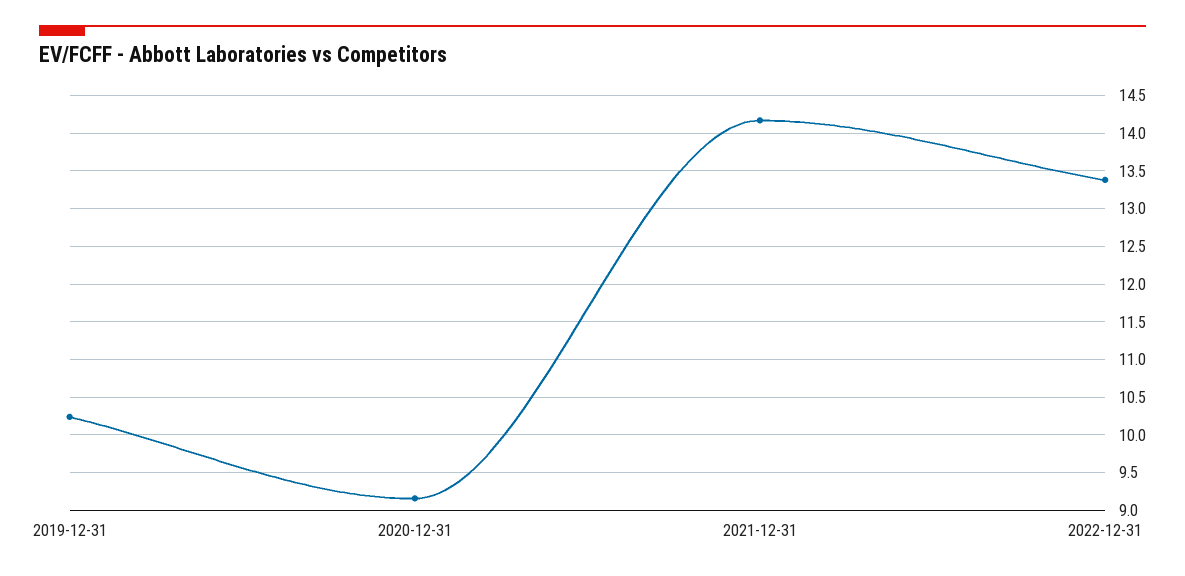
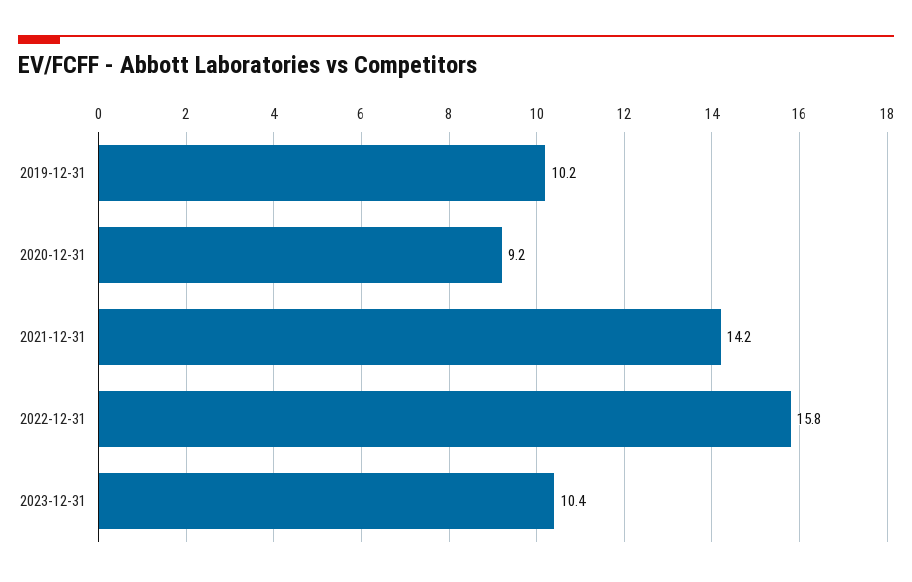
2022-12-31: 13.4 -> 15.8
2023-12-31: none -> 10.4

